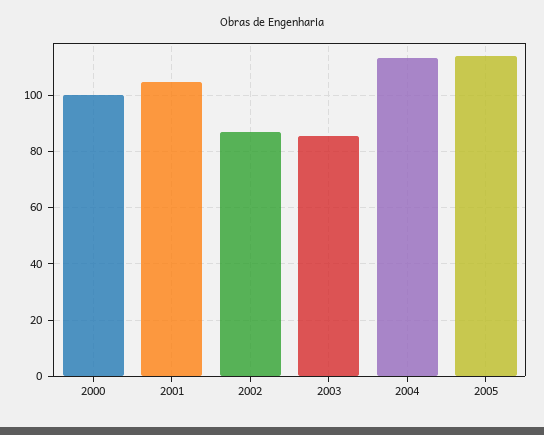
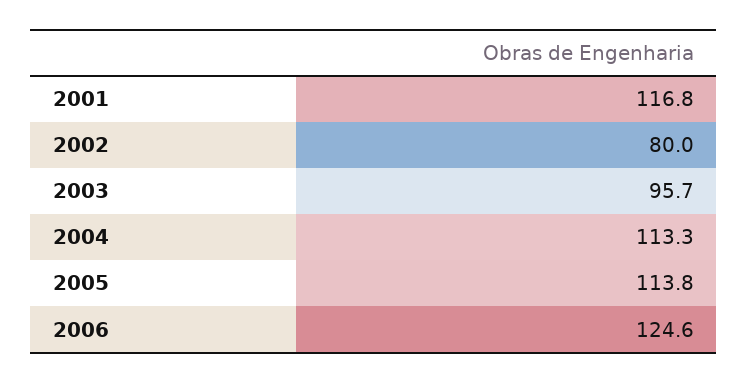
2000: 100 -> none
2001: 105 -> 116.8
2002: 87.5 -> 80
2003: 85 -> 95.7
2006: none -> 124.6

